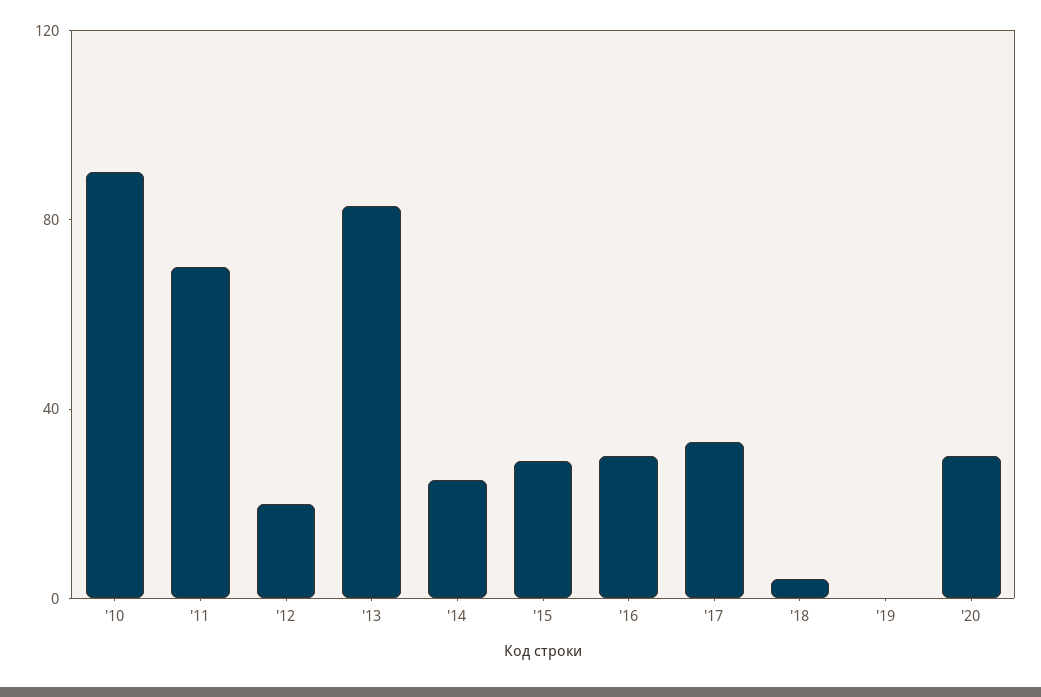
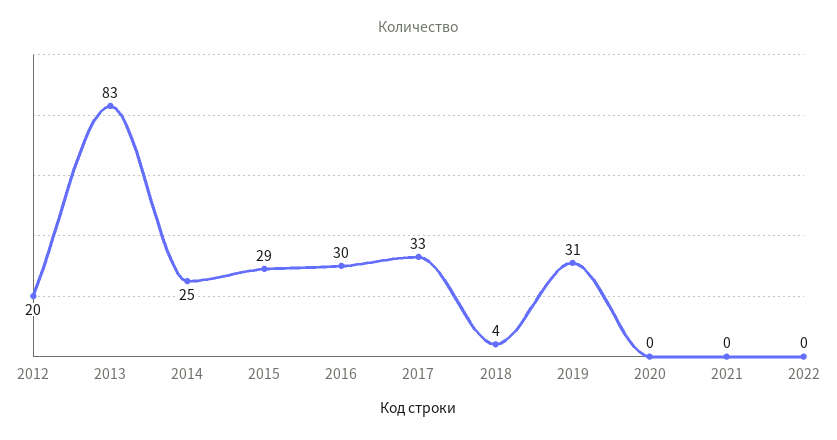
'10: 90 -> none
'11: 70 -> none
'19: 0 -> 31
'20: 30 -> 0
2021: none -> 0
2022: none -> 0

